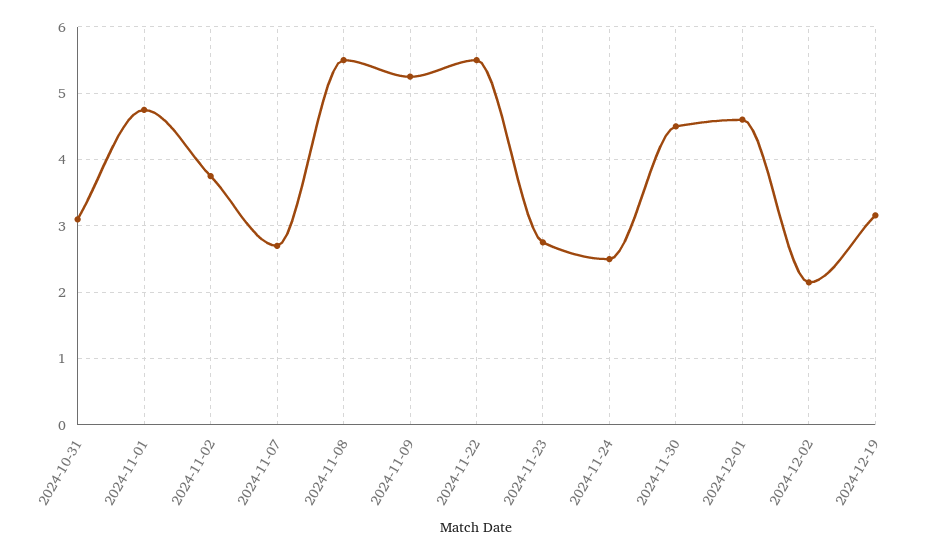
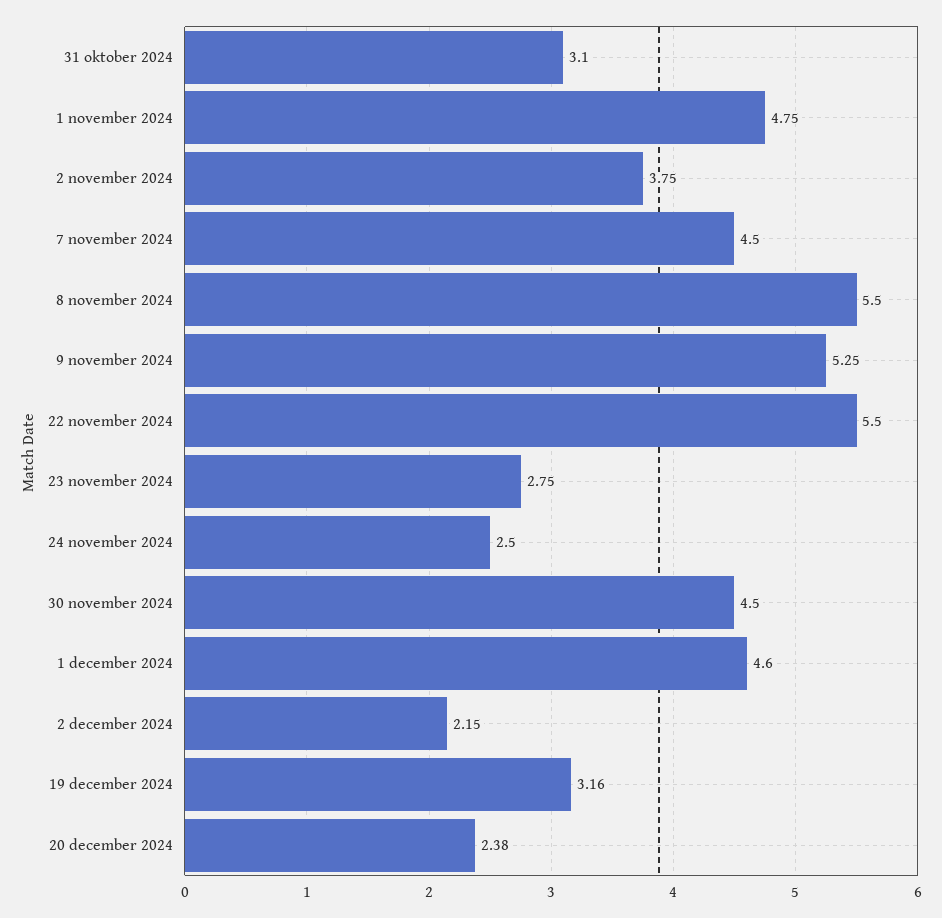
2024-11-07: 2.7 -> 4.5
20 december 2024: none -> 2.38

